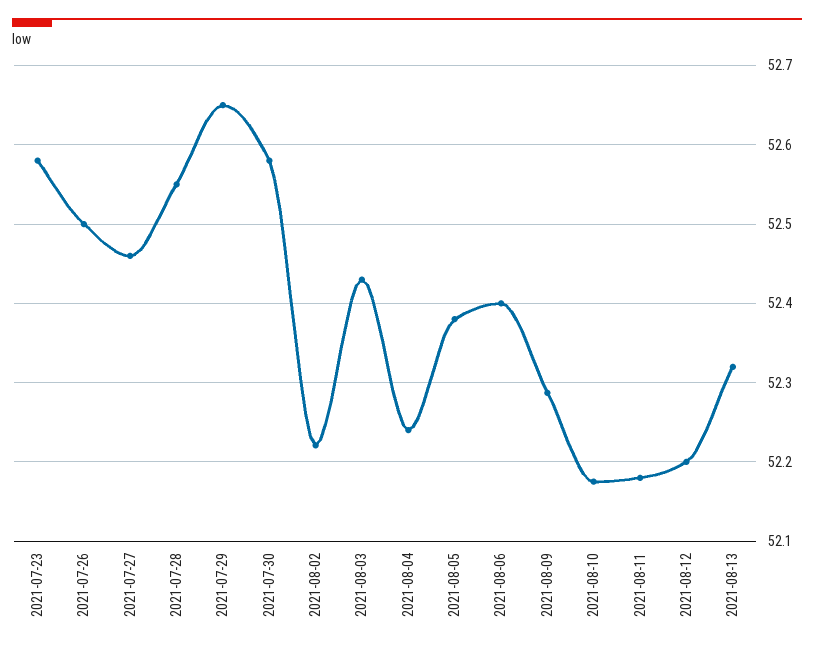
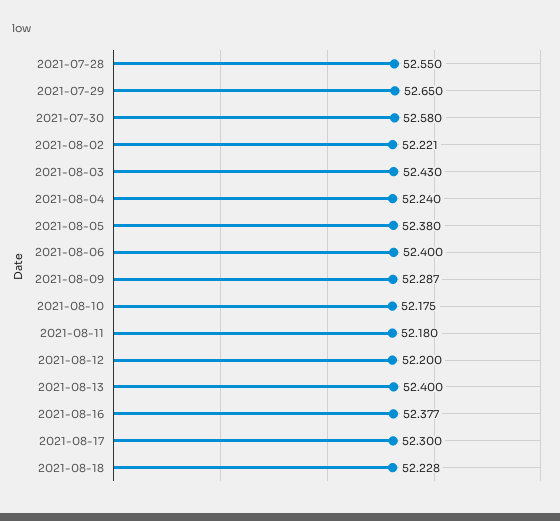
2021-07-23: 52.58 -> none
2021-07-26: 52.5 -> none
2021-07-27: 52.46 -> none
2021-08-13: 52.32 -> 52.4
2021-08-16: none -> 52.377
2021-08-17: none -> 52.3
2021-08-18: none -> 52.228

